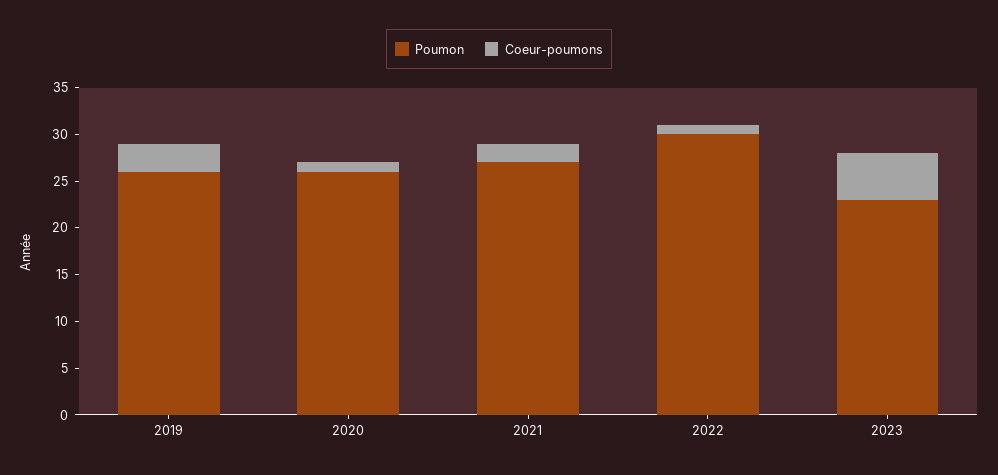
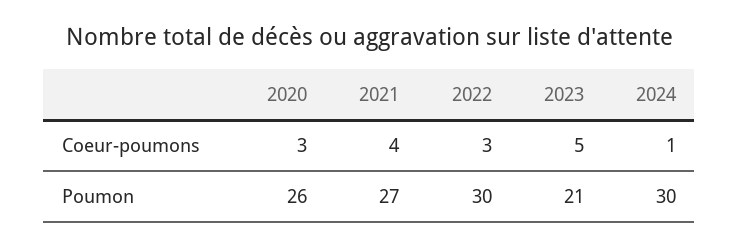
Poumon, 2019: 26 -> none
Coeur-poumons, 2019: 3 -> none
Coeur-poumons, 2020: 1 -> 3
Coeur-poumons, 2021: 2 -> 4
Coeur-poumons, 2022: 1 -> 3
Poumon, 2023: 23 -> 21
Coeur-poumons, 2024: none -> 1
Poumon, 2024: none -> 30

